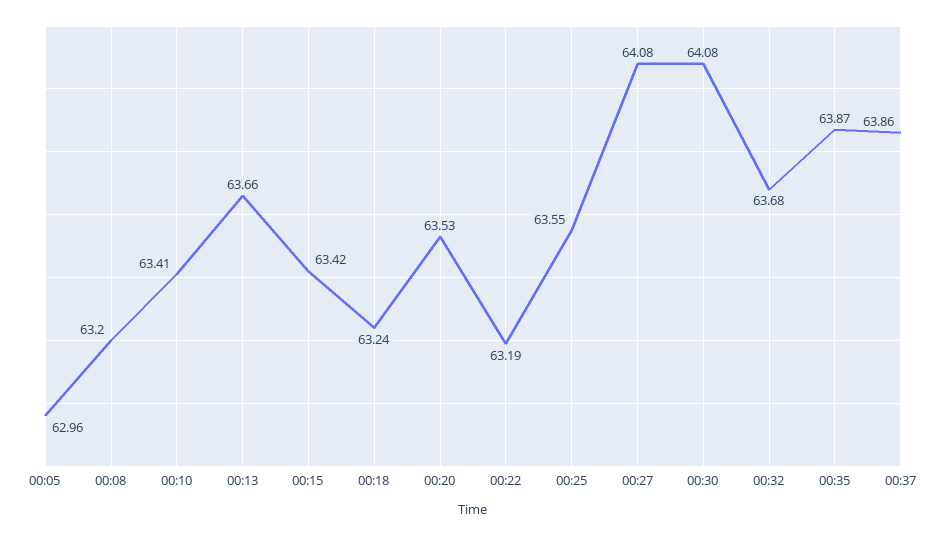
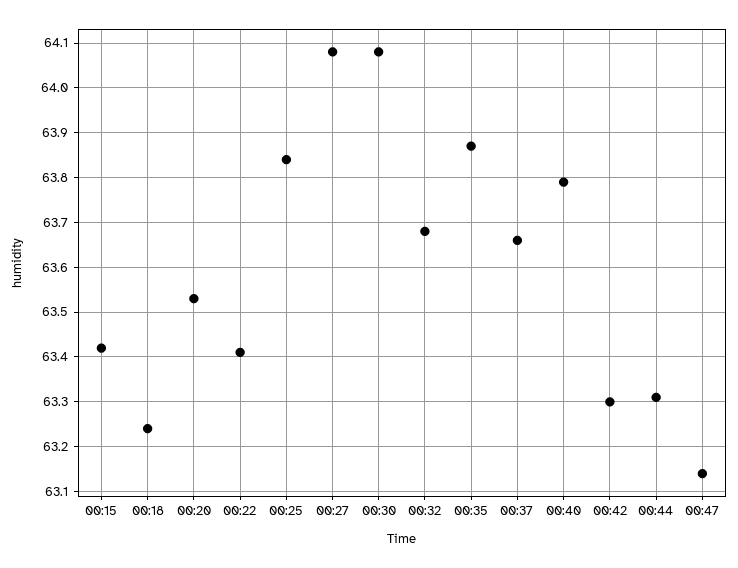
00:05: 62.96 -> none
00:08: 63.2 -> none
00:10: 63.41 -> none
00:13: 63.66 -> none
00:22: 63.19 -> 63.4
00:25: 63.55 -> 63.85
00:37: 63.86 -> 63.65
00:40: none -> 63.8
00:42: none -> 63.3
00:44: none -> 63.3
00:47: none -> 63.15

